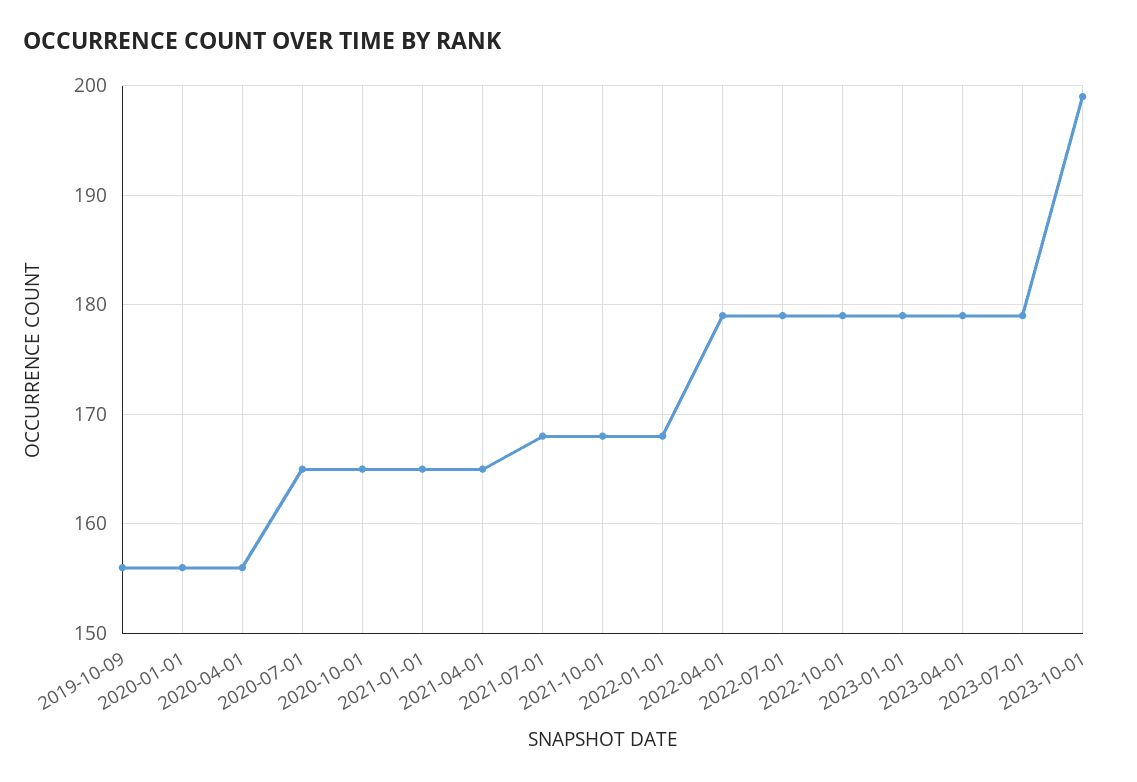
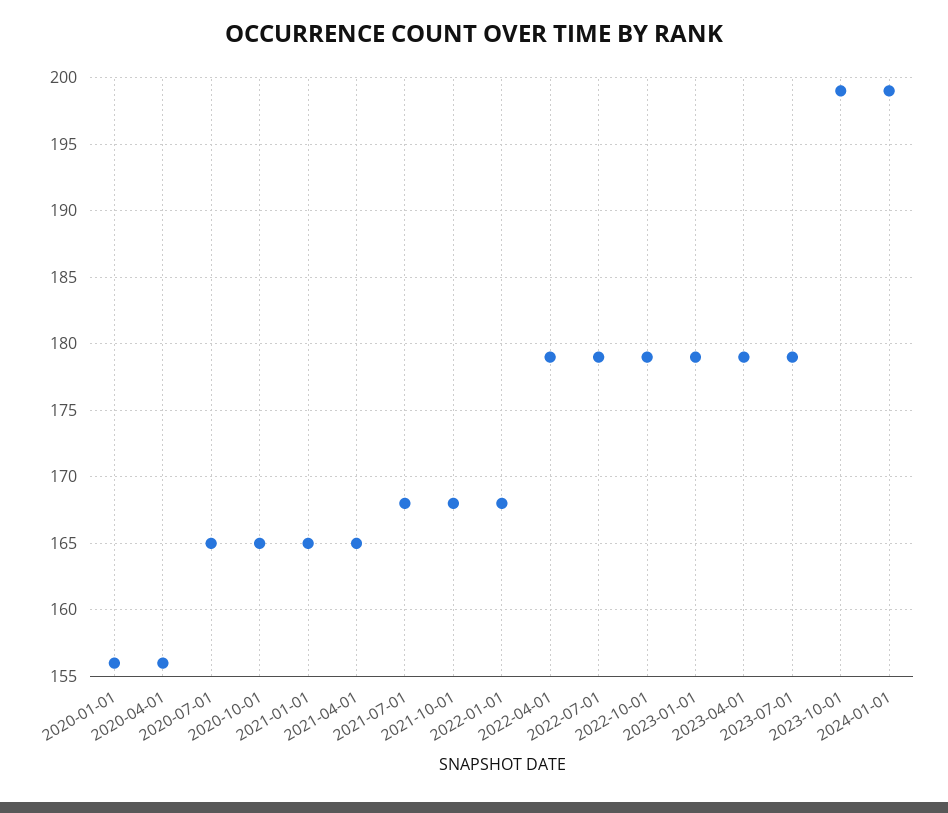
2019-10-09: 156 -> none
2024-01-01: none -> 199

